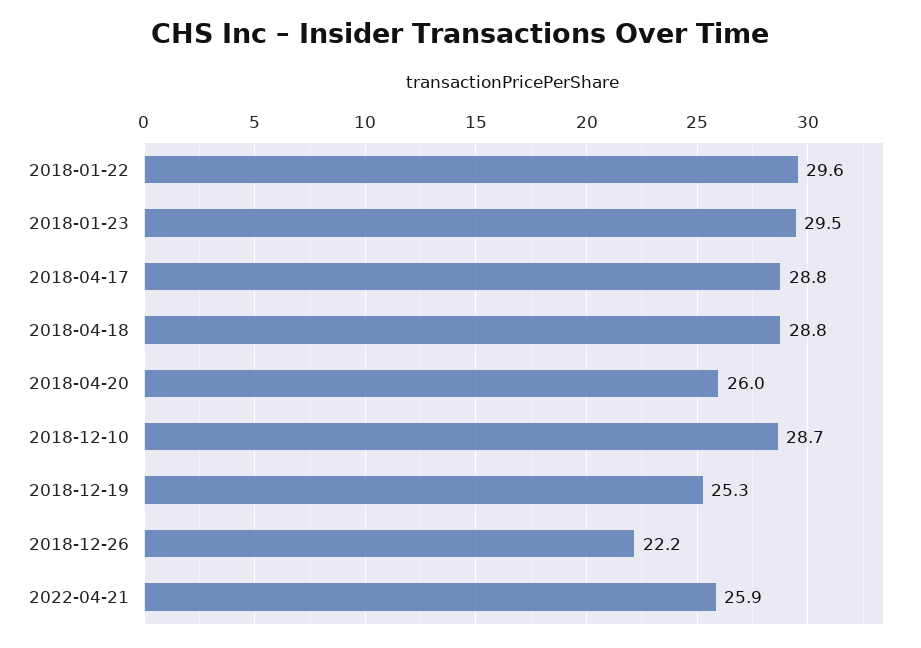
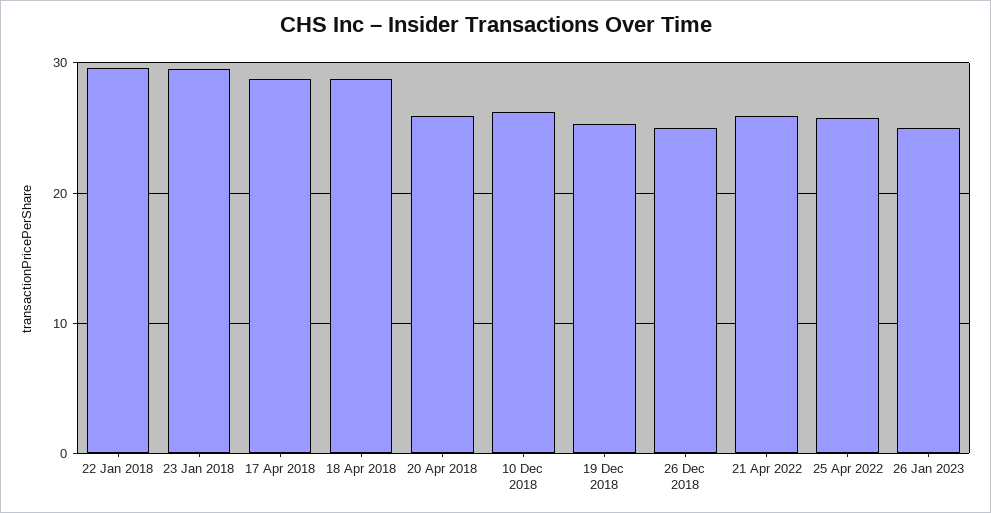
2018-12-10: 28.7 -> 26
2018-12-26: 22.2 -> 25
25 Apr 2022: none -> 26
26 Jan 2023: none -> 25

